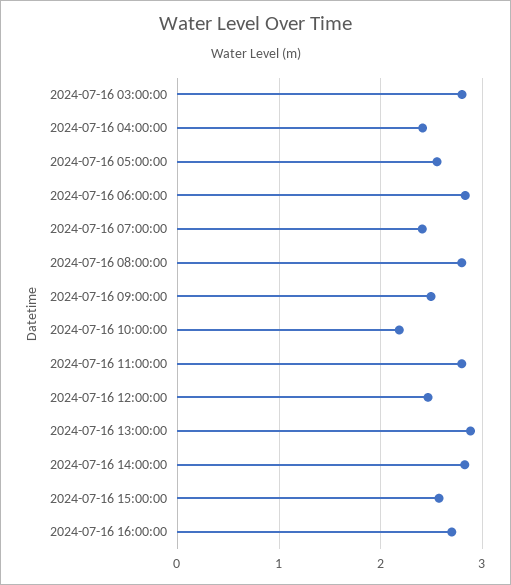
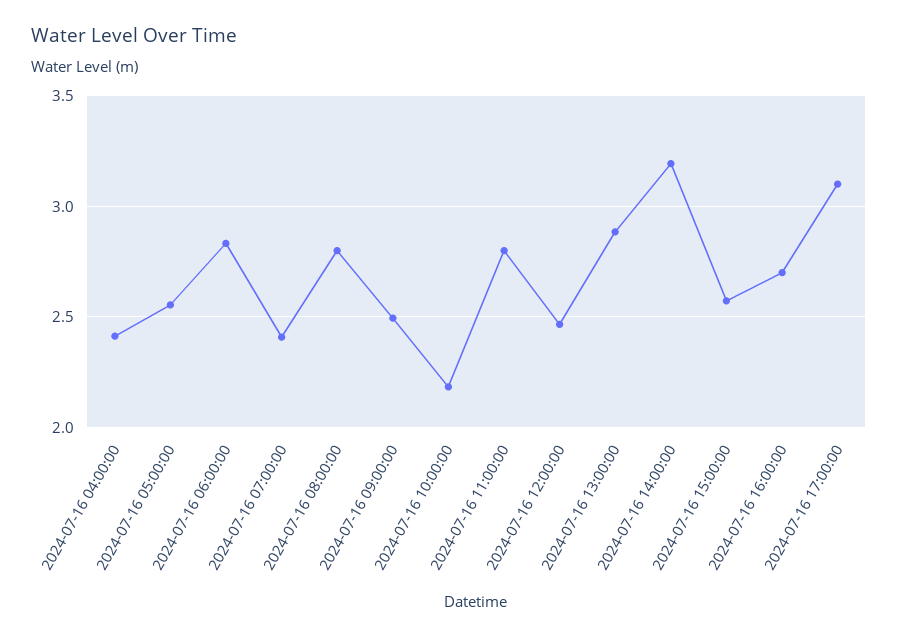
2024-07-16 03:00:00: 2.8 -> none
2024-07-16 14:00:00: 2.8 -> 3.2
2024-07-16 17:00:00: none -> 3.1

